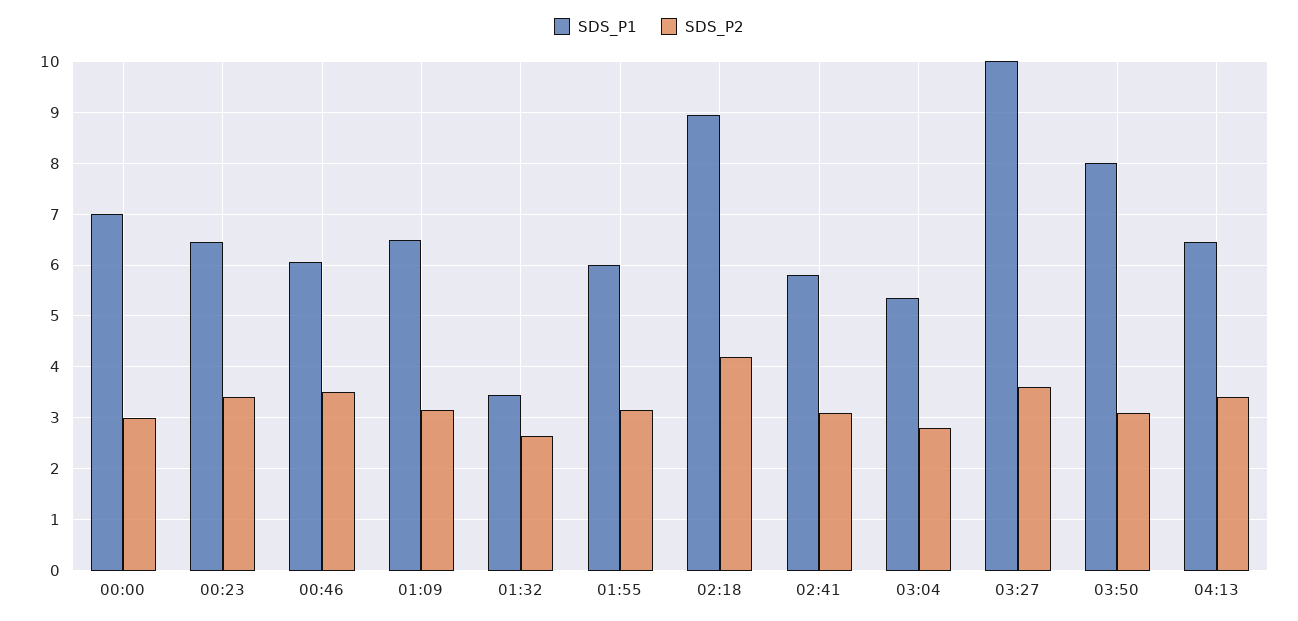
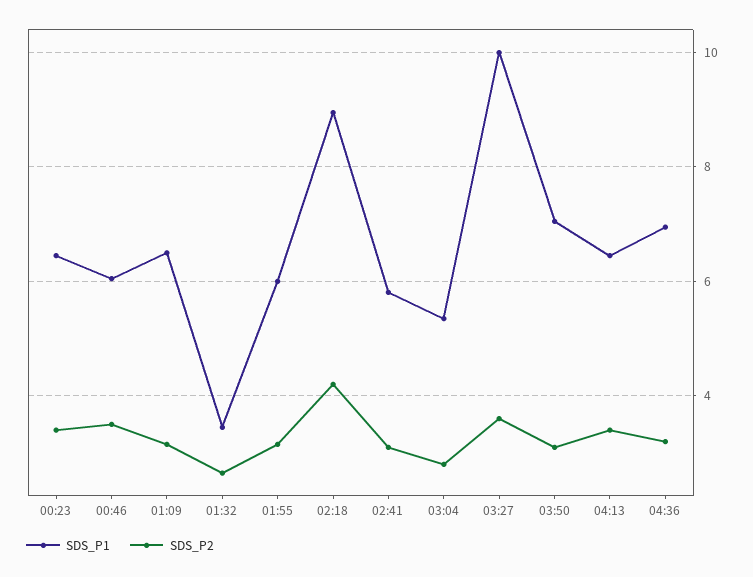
SDS_P1, 00:00: 7 -> none
SDS_P2, 00:00: 3 -> none
SDS_P1, 03:50: 8 -> 7
SDS_P1, 04:36: none -> 7
SDS_P2, 04:36: none -> 3.2

